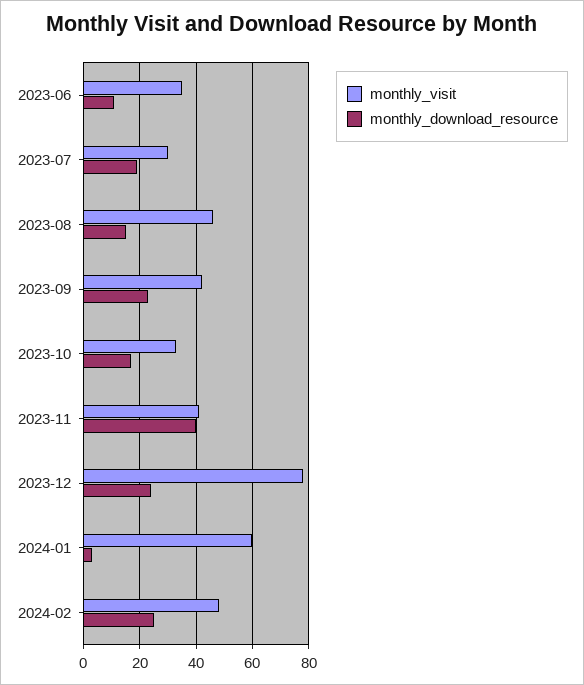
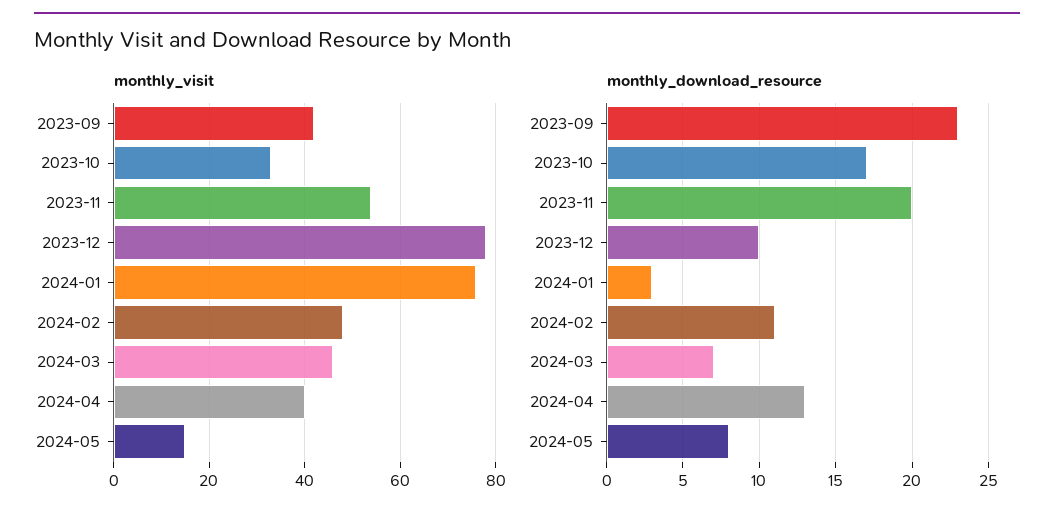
monthly_visit, 2023-06: 35 -> none
monthly_download_resource, 2023-06: 10 -> none
monthly_visit, 2023-07: 30 -> none
monthly_download_resource, 2023-07: 20 -> none
monthly_visit, 2023-08: 45 -> none
monthly_download_resource, 2023-08: 15 -> none
monthly_visit, 2023-11: 40 -> 55
monthly_download_resource, 2023-11: 40 -> 20
monthly_download_resource, 2023-12: 25 -> 10
monthly_visit, 2024-01: 60 -> 75
monthly_download_resource, 2024-02: 25 -> 11
monthly_visit, 2024-03: none -> 45
monthly_visit, 2024-04: none -> 40
monthly_visit, 2024-05: none -> 15
monthly_download_resource, 2024-03: none -> 7
monthly_download_resource, 2024-04: none -> 13
monthly_download_resource, 2024-05: none -> 8

